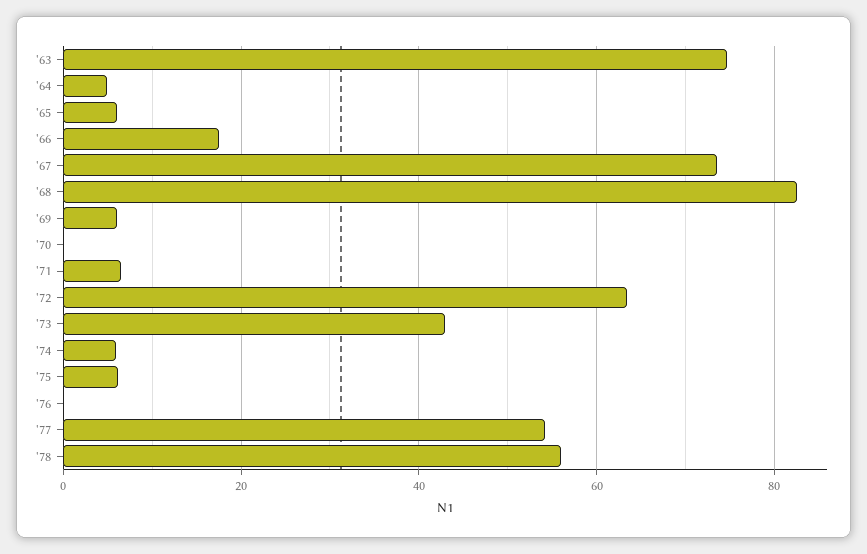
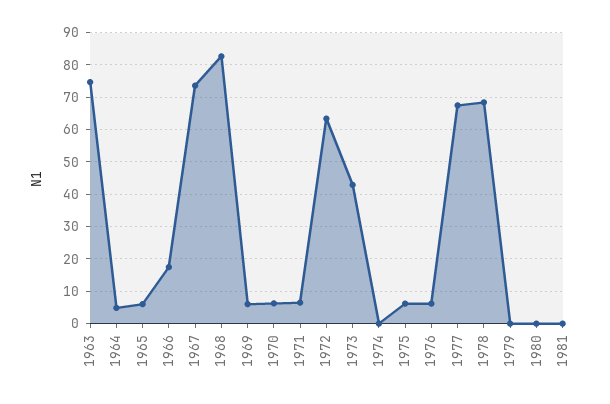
'70: 0 -> 6
'74: 6 -> 0
'76: 0 -> 6
'77: 54 -> 68
'78: 56 -> 68
1979: none -> 0
1980: none -> 0
1981: none -> 0

